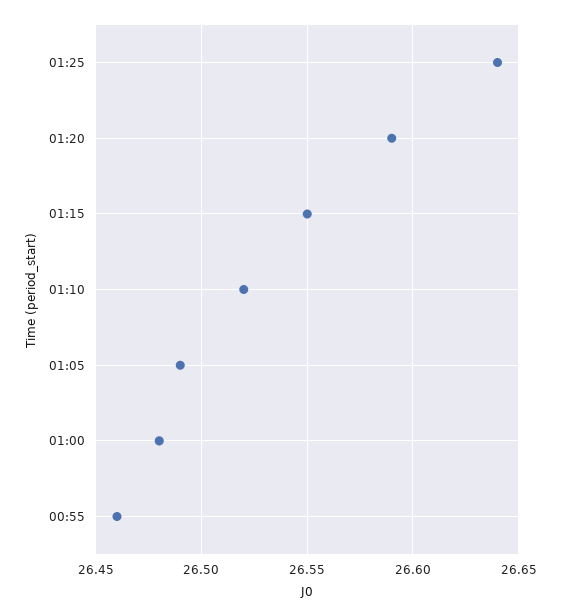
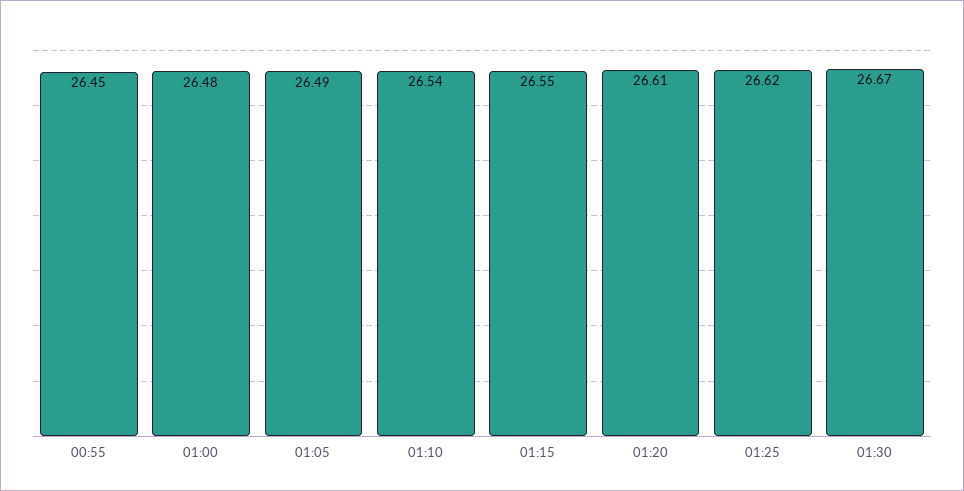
01:25: 26.64 -> 26.62
01:20: 26.59 -> 26.61
01:10: 26.52 -> 26.54
00:55: 26.46 -> 26.45
01:30: none -> 26.67

